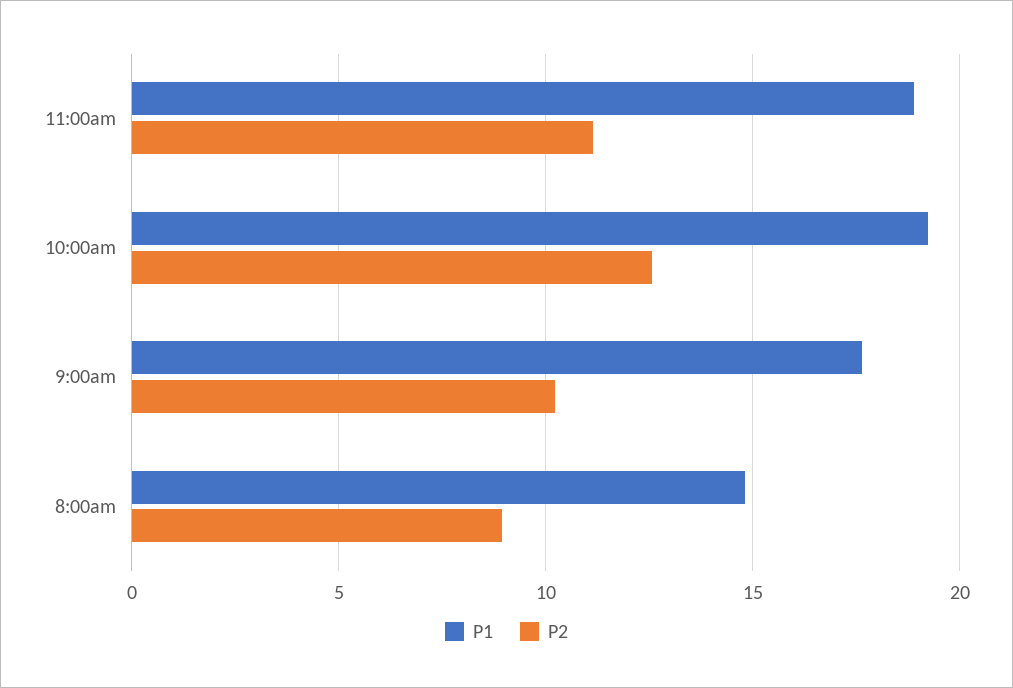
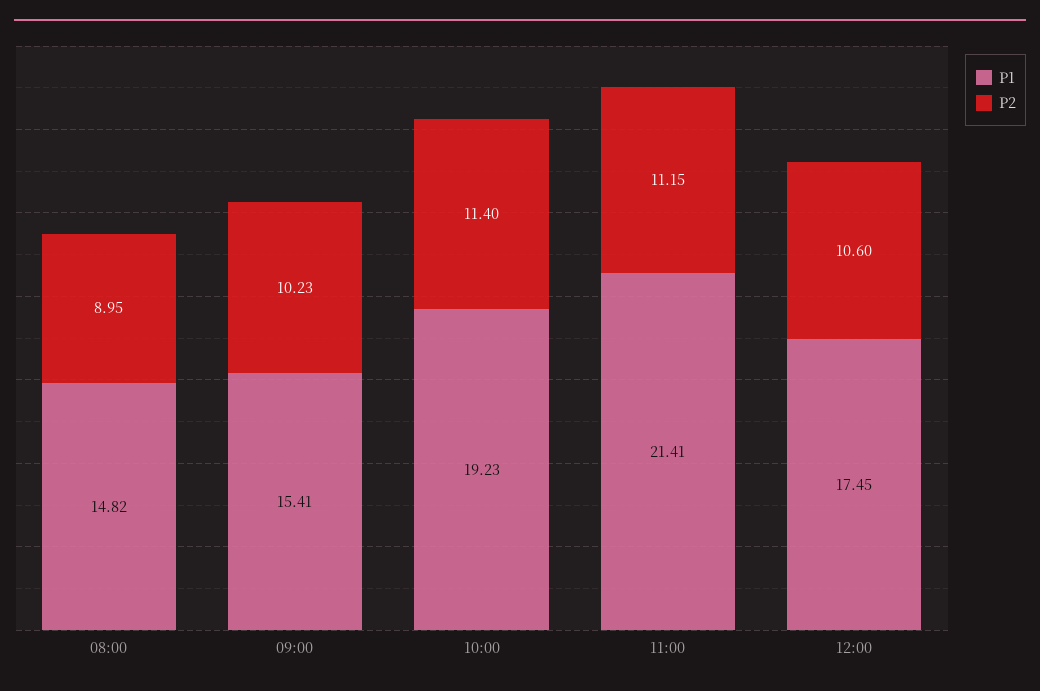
P1, 11:00am: 19 -> 21.41
P2, 10:00am: 12.5 -> 11.4
P1, 9:00am: 17.5 -> 15.41
P1, 12:00: none -> 17.45
P2, 12:00: none -> 10.6

